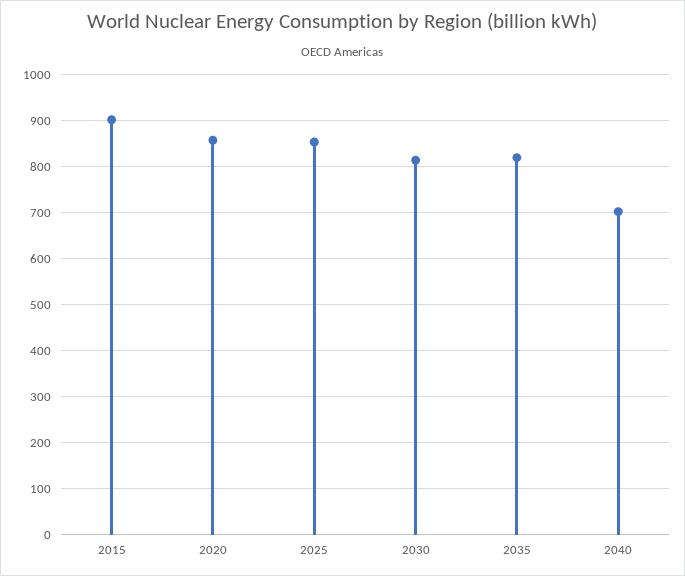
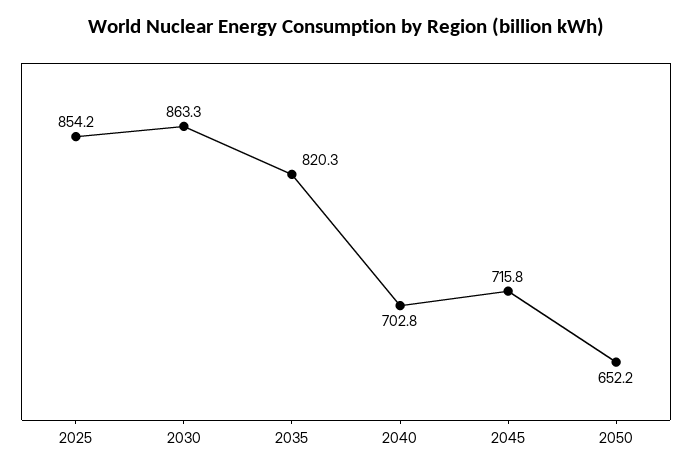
2015: 900 -> none
2020: 860 -> none
2030: 820 -> 863.3
2045: none -> 715.8
2050: none -> 652.2

